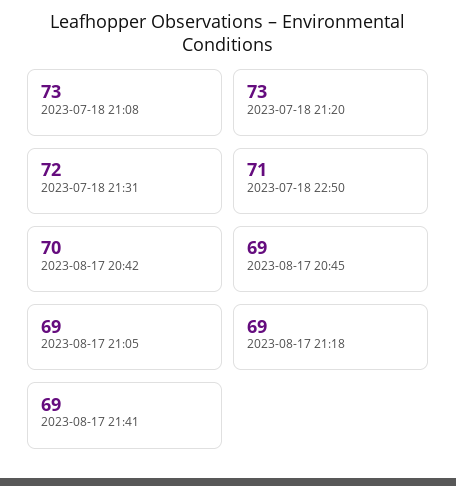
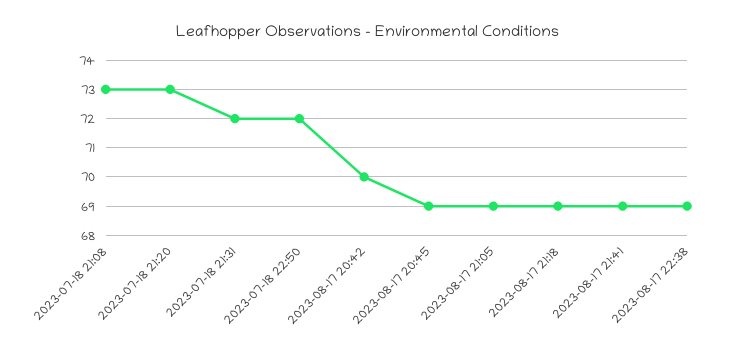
2023-07-18 22:50: 71 -> 72
2023-08-17 22:38: none -> 69

